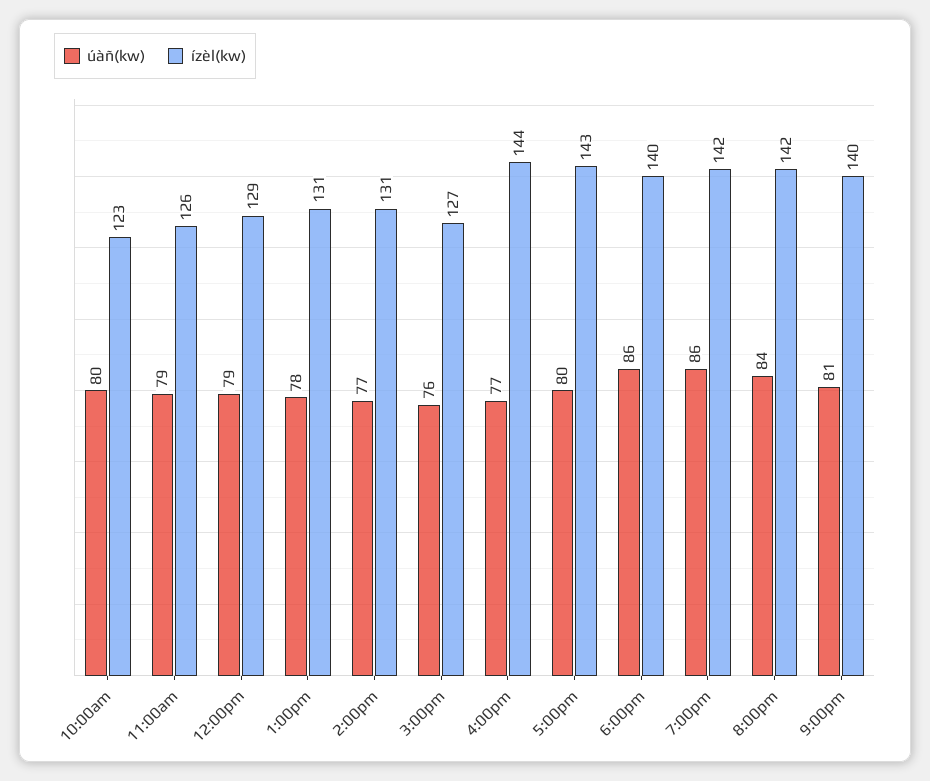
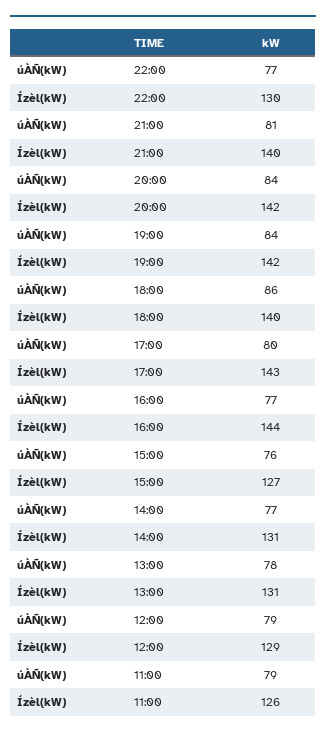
úàñ(kw), 10:00am: 80 -> none
ízèl(kw), 10:00am: 123 -> none
úàñ(kw), 7:00pm: 86 -> 84
úàñ(kw), 22:00: none -> 77
ízèl(kw), 22:00: none -> 130

